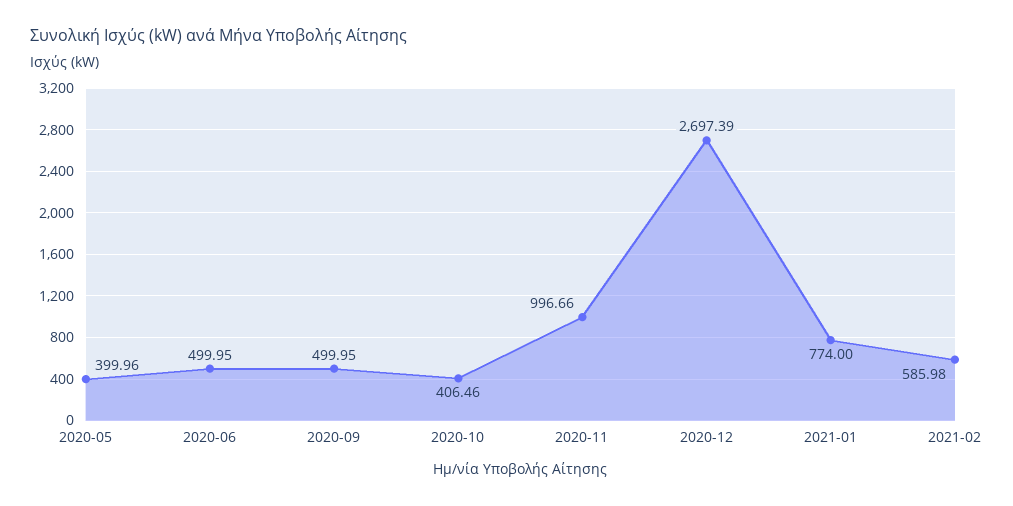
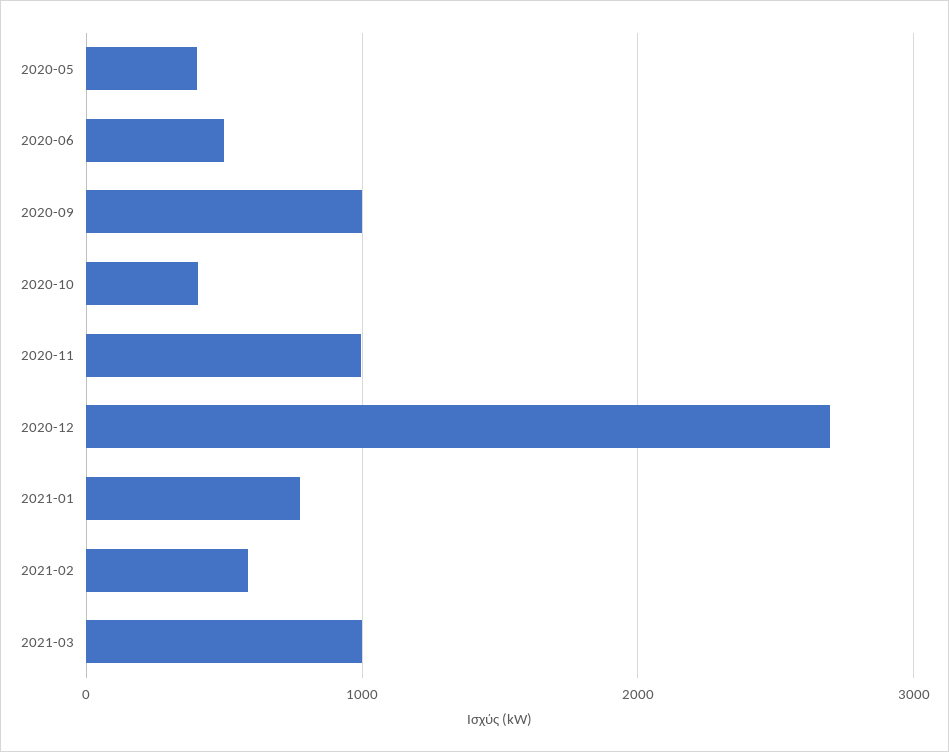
2020-09: 499.95 -> 1000
2021-03: none -> 1000

